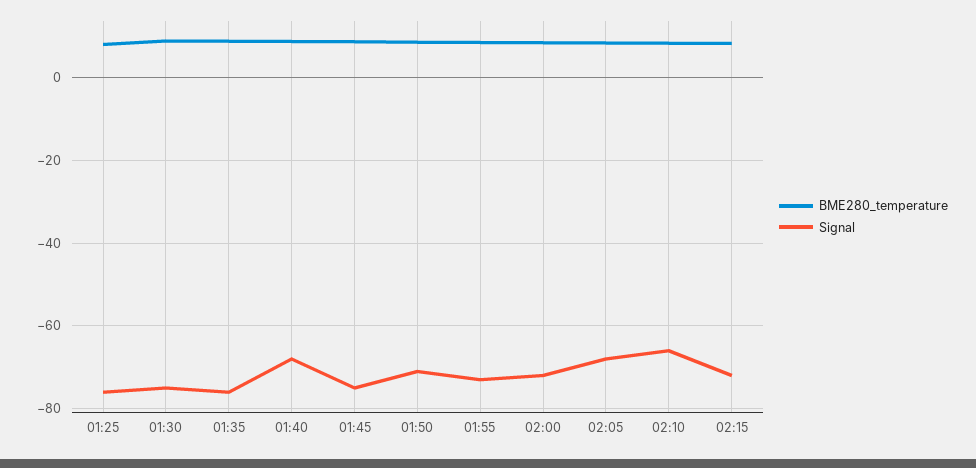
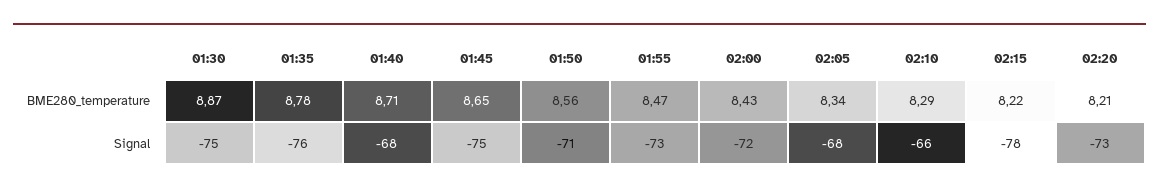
BME280_temperature, 01:25: 8 -> none
Signal, 01:25: -76 -> none
Signal, 02:15: -72 -> -78
BME280_temperature, 02:20: none -> 8.21
Signal, 02:20: none -> -73

